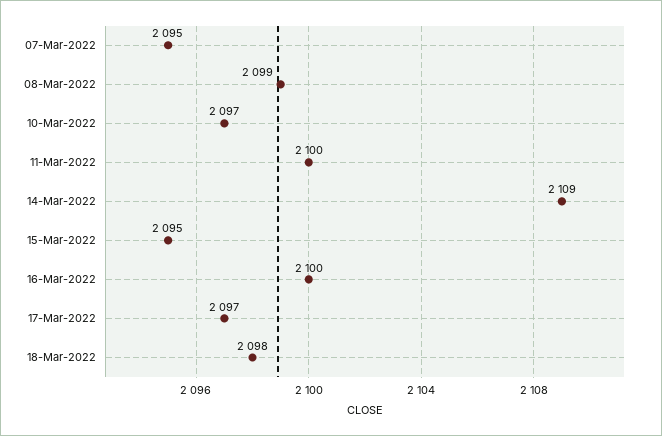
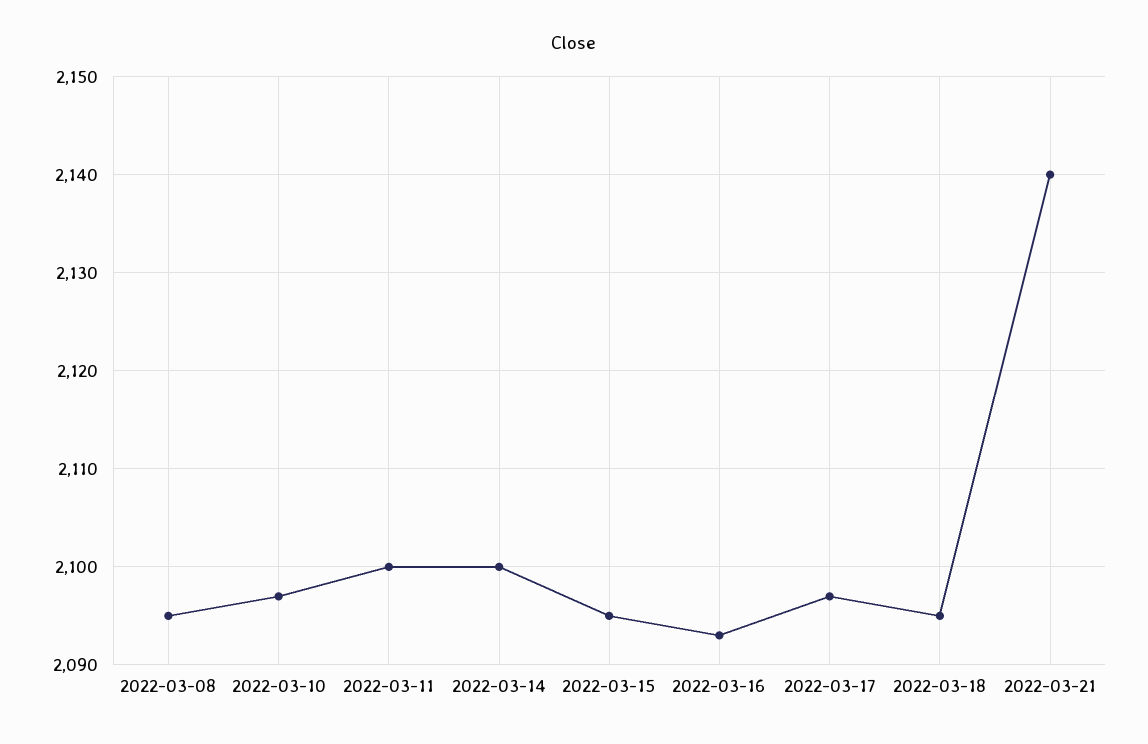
07-Mar-2022: 2095 -> none
08-Mar-2022: 2099 -> 2095
14-Mar-2022: 2109 -> 2100
16-Mar-2022: 2100 -> 2093
18-Mar-2022: 2098 -> 2095
2022-03-21: none -> 2140

